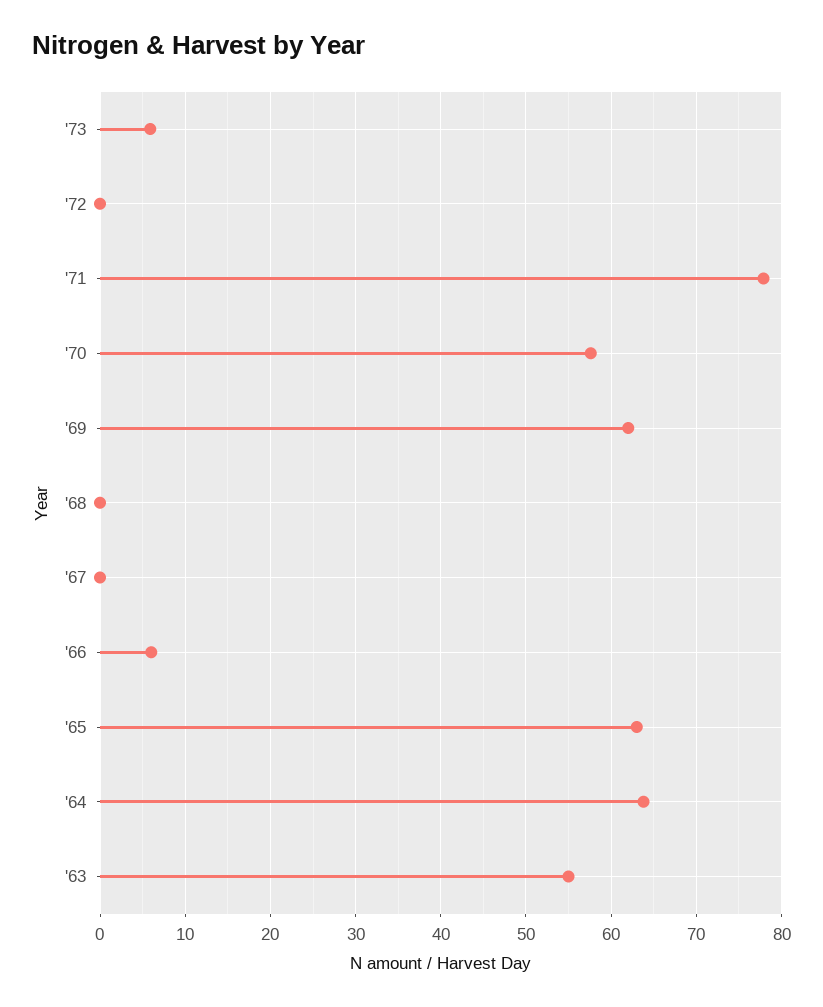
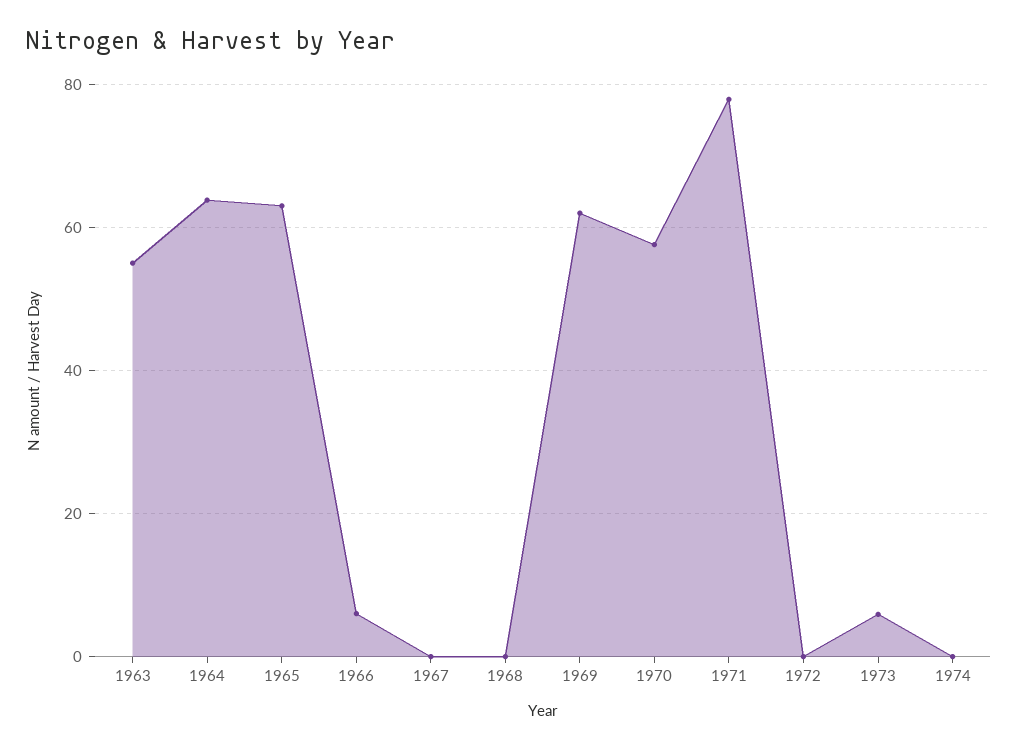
1974: none -> 0

